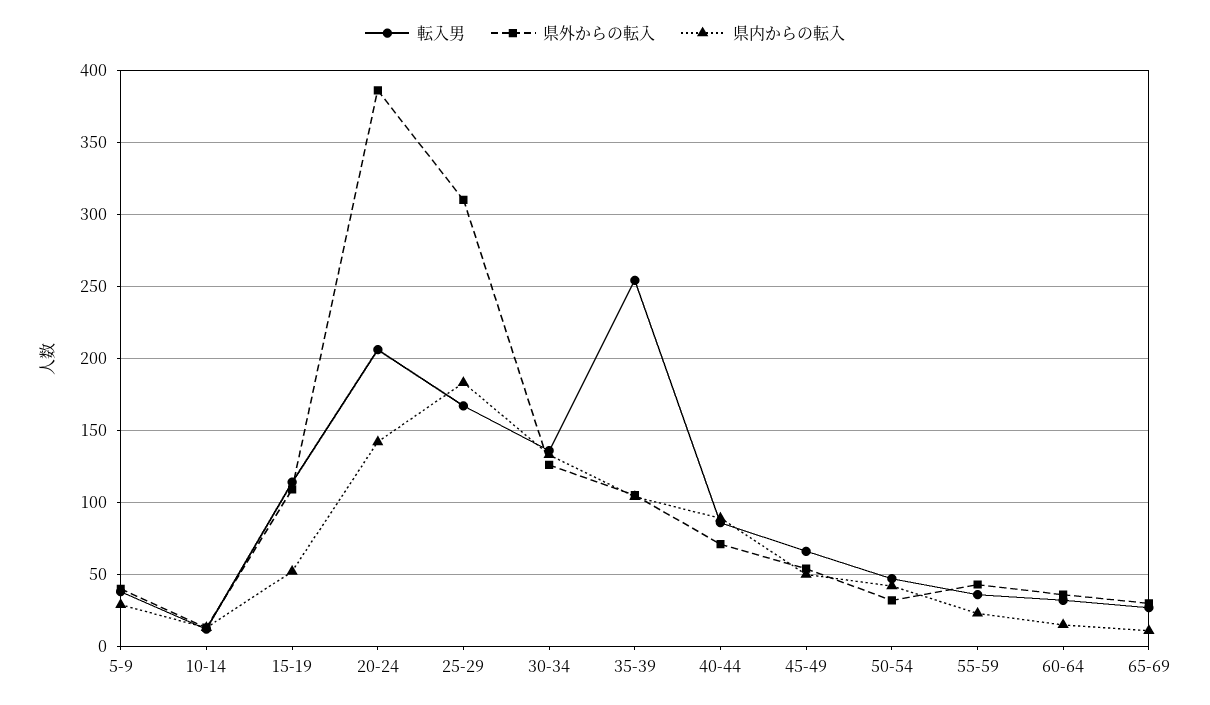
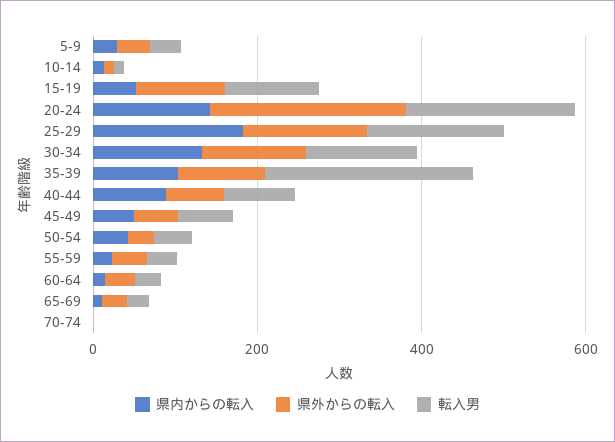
県外からの転入, 20-24: 385 -> 250
県外からの転入, 25-29: 310 -> 150
県内からの転入, 70-74: none -> 0
県外からの転入, 70-74: none -> 0
転入男, 70-74: none -> 0

